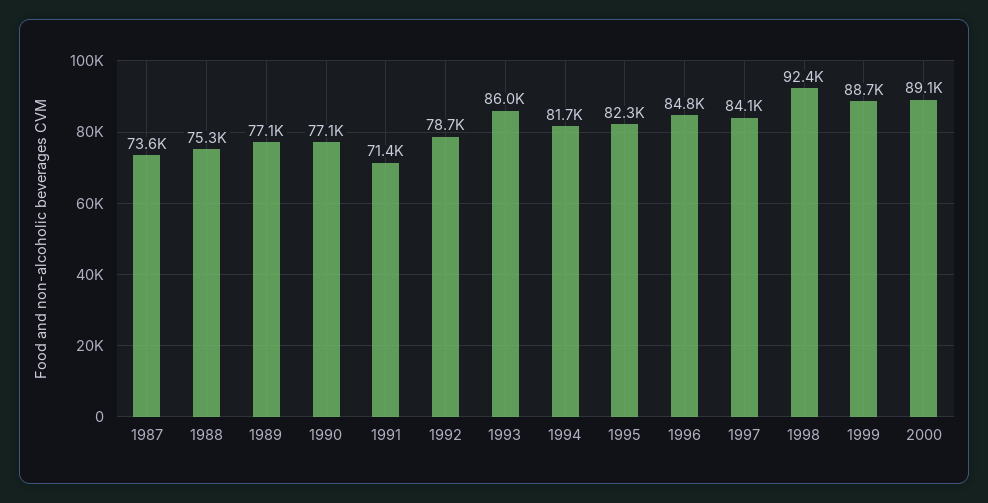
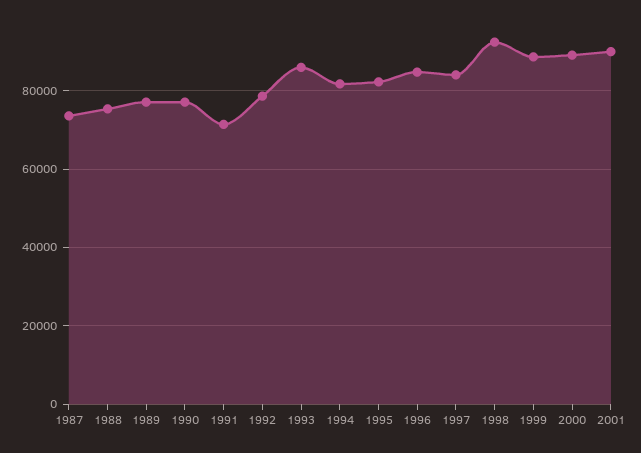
2001: none -> 90000

